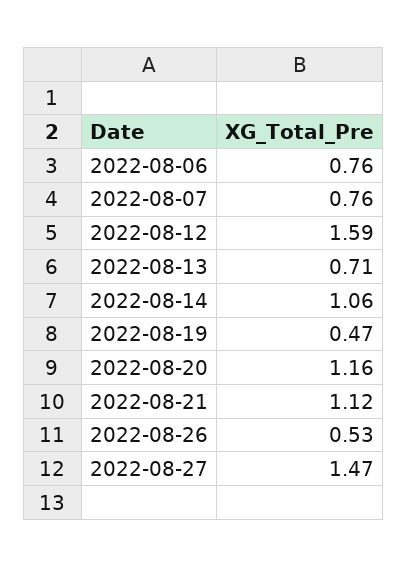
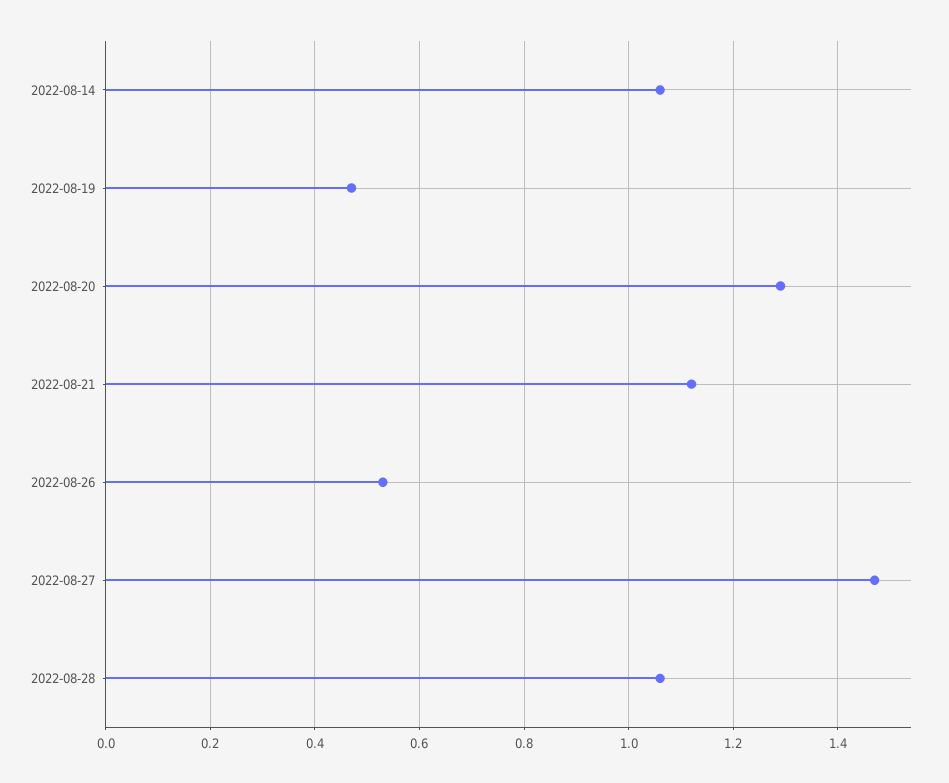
2022-08-06: 0.76 -> none
2022-08-07: 0.76 -> none
2022-08-12: 1.59 -> none
2022-08-13: 0.71 -> none
2022-08-20: 1.16 -> 1.3
2022-08-28: none -> 1.05

